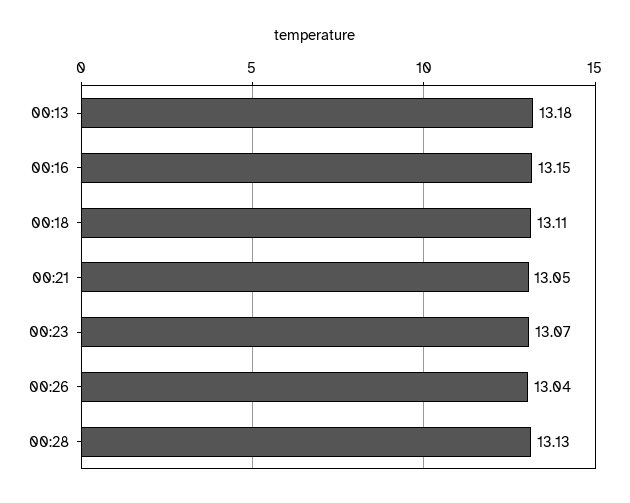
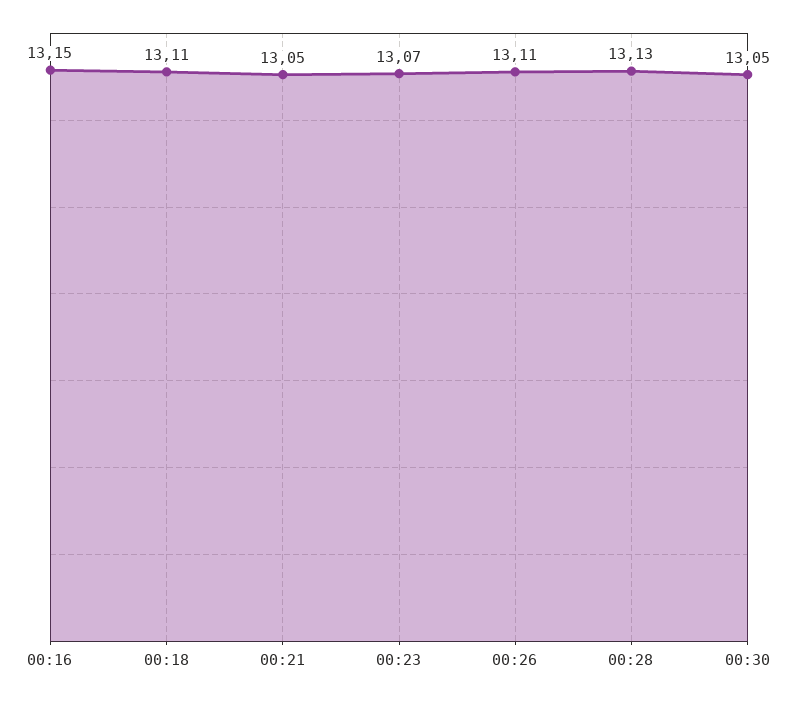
00:13: 13.18 -> none
00:26: 13.04 -> 13.11
00:30: none -> 13.05

